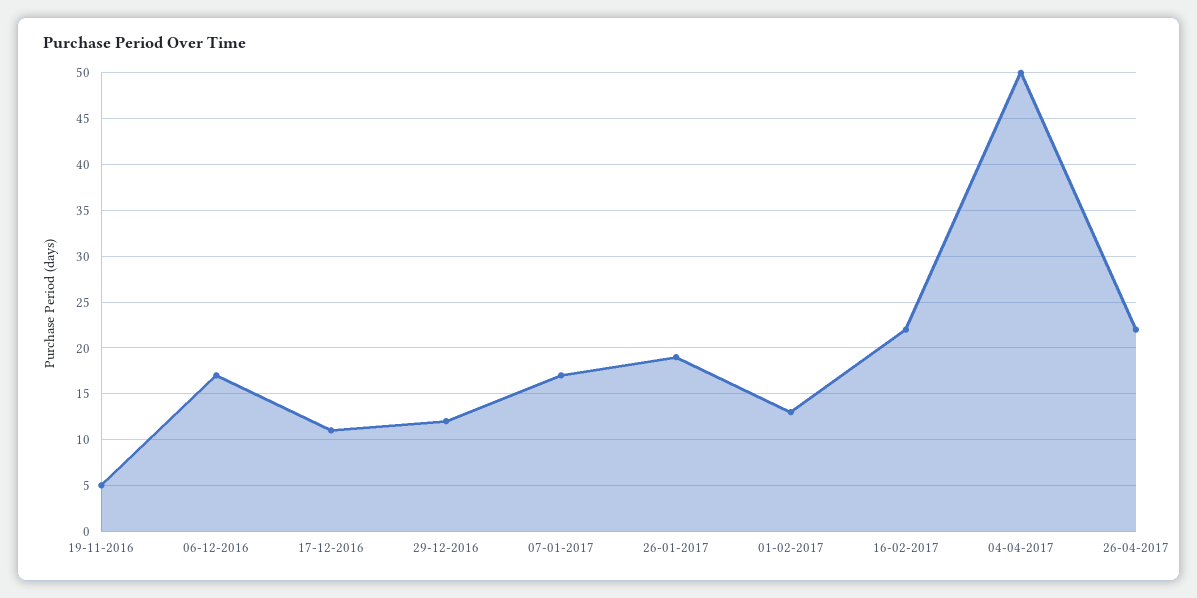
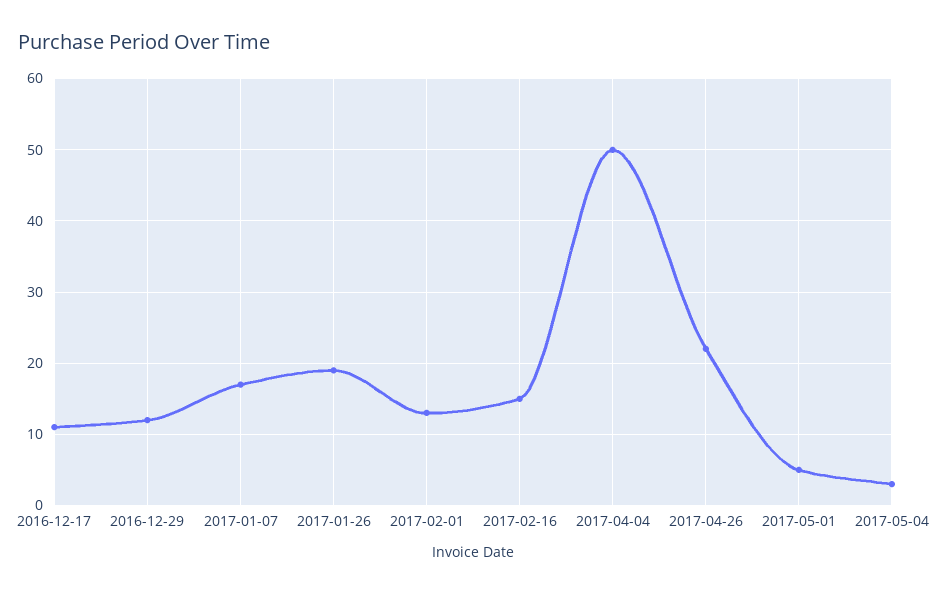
19-11-2016: 5 -> none
06-12-2016: 17 -> none
16-02-2017: 22 -> 15
2017-05-01: none -> 5
2017-05-04: none -> 3

